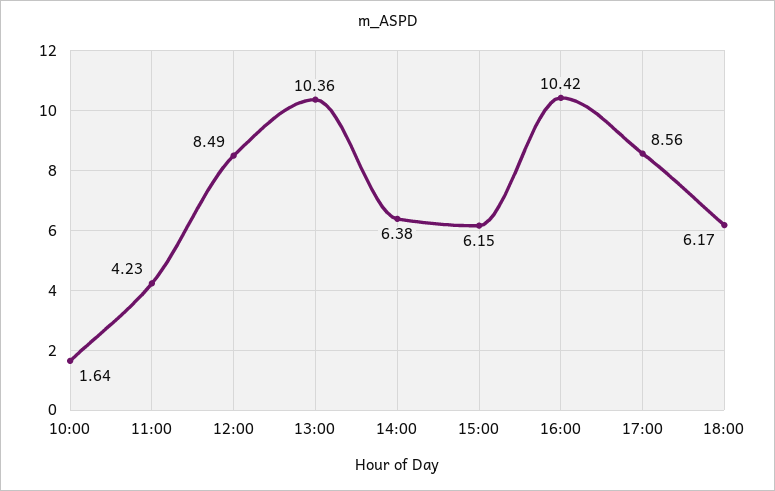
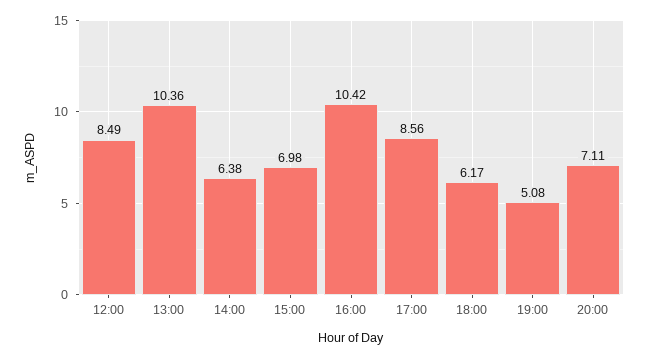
10:00: 1.64 -> none
11:00: 4.23 -> none
15:00: 6.15 -> 6.98
19:00: none -> 5.08
20:00: none -> 7.11

